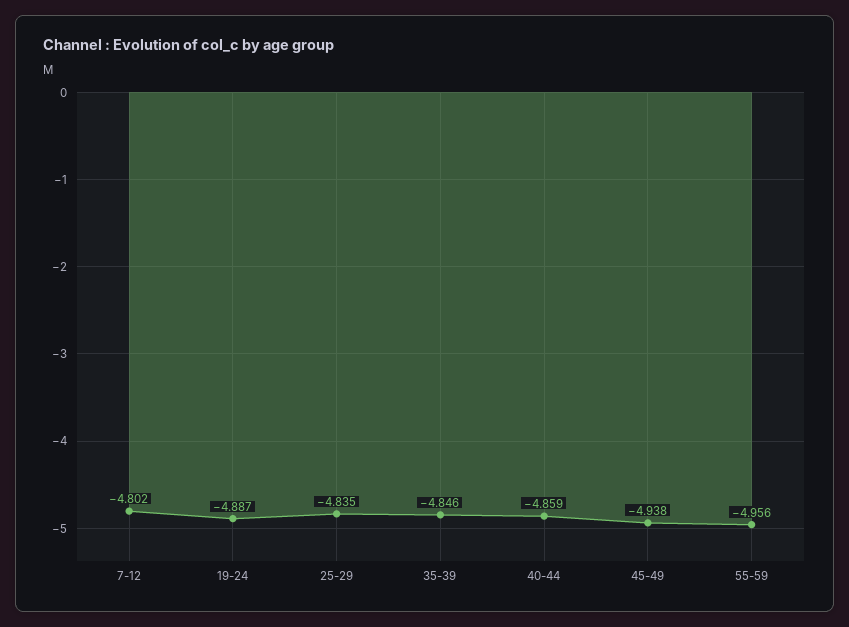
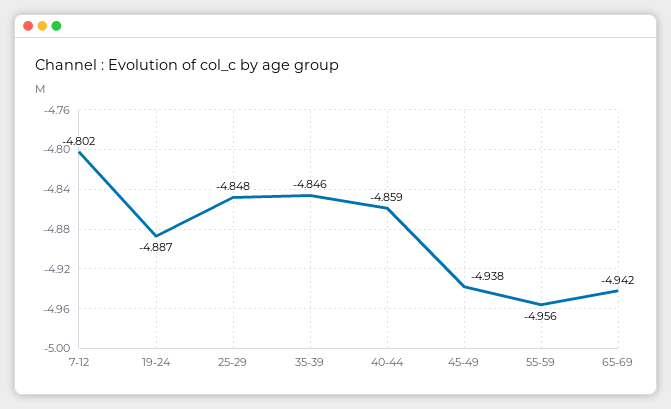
25-29: -4.835 -> -4.848
65-69: none -> -4.942

